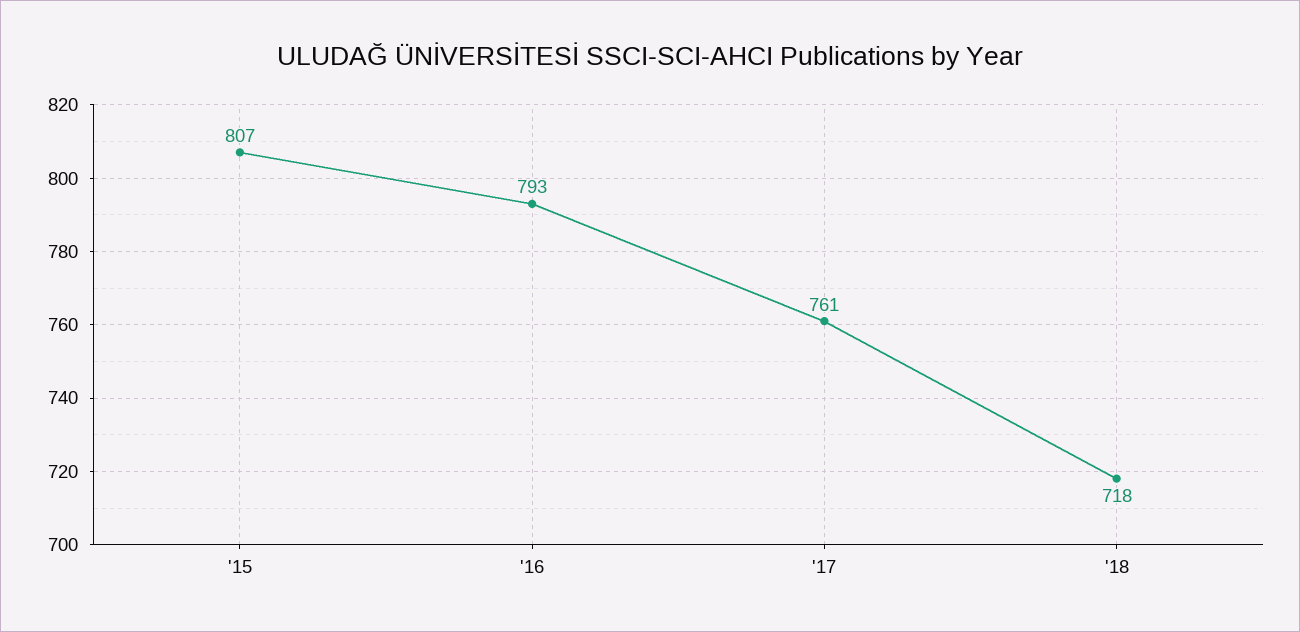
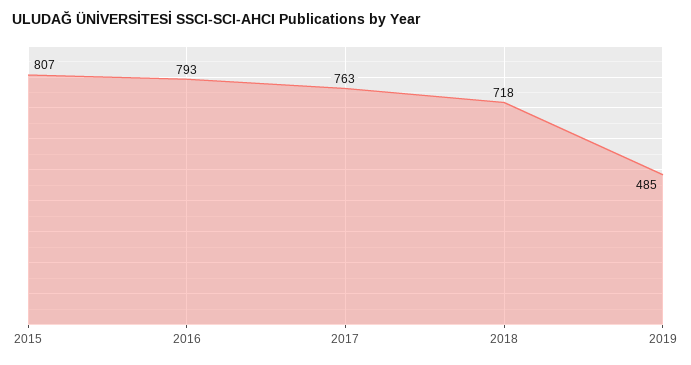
'17: 761 -> 763
2019: none -> 485

